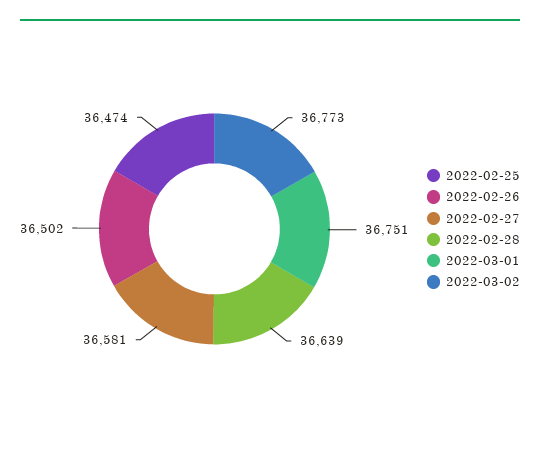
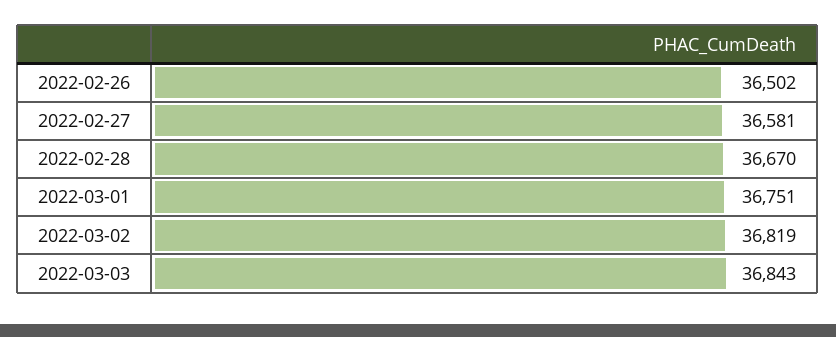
2022-02-25: 36474 -> none
2022-02-28: 36639 -> 36670
2022-03-02: 36773 -> 36819
2022-03-03: none -> 36843

